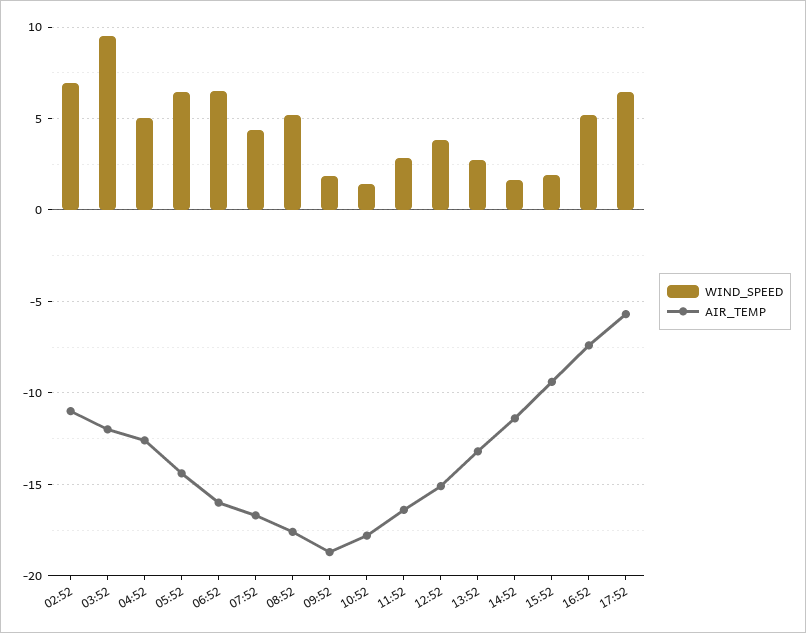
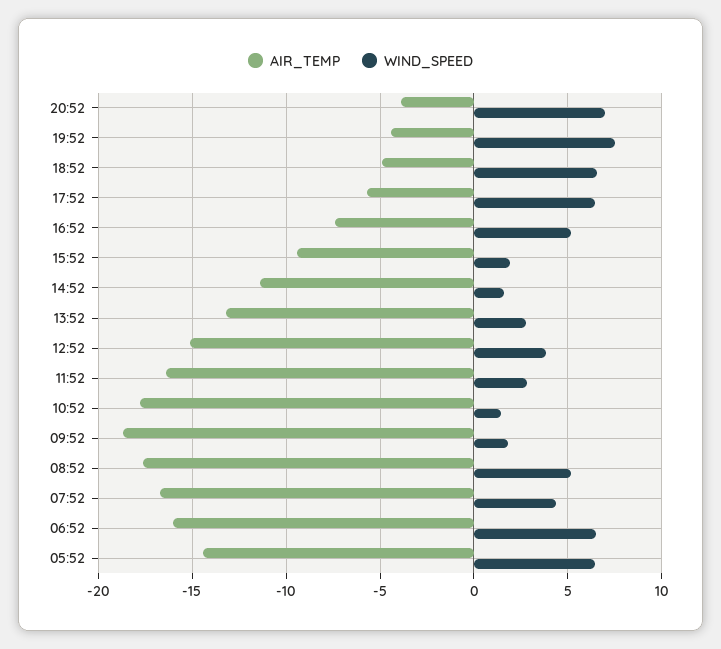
WIND_SPEED, 02:52: 7 -> none
AIR_TEMP, 02:52: -11 -> none
WIND_SPEED, 03:52: 9.5 -> none
AIR_TEMP, 03:52: -12 -> none
WIND_SPEED, 04:52: 5 -> none
AIR_TEMP, 04:52: -12.5 -> none
AIR_TEMP, 20:52: none -> -4
WIND_SPEED, 20:52: none -> 7
AIR_TEMP, 19:52: none -> -4.5
WIND_SPEED, 19:52: none -> 7.5
AIR_TEMP, 18:52: none -> -5
WIND_SPEED, 18:52: none -> 6.5

